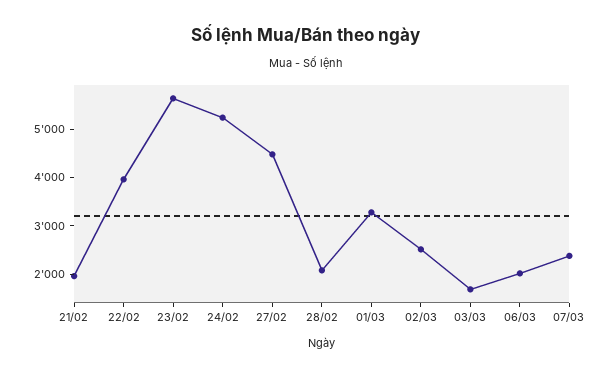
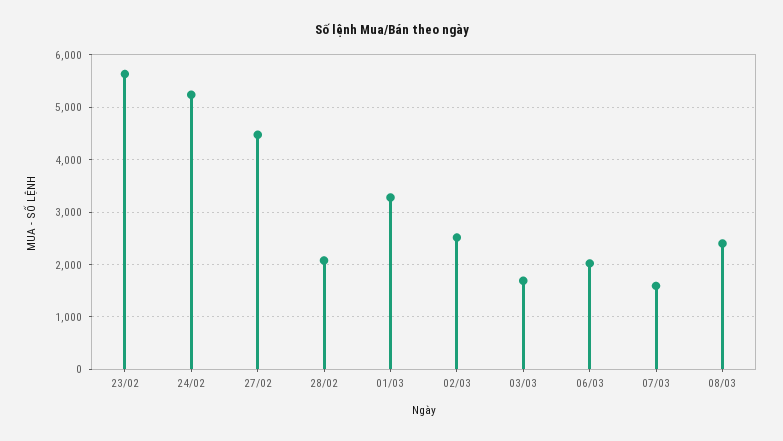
21/02: 2000 -> none
22/02: 4000 -> none
07/03: 2400 -> 1600
08/03: none -> 2400

